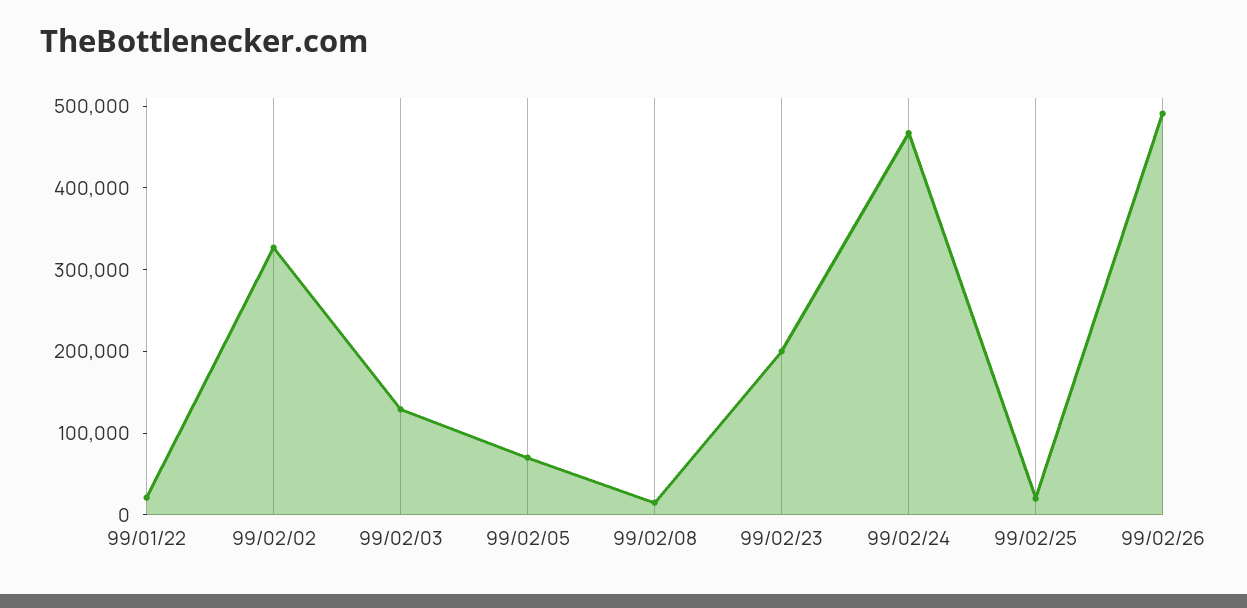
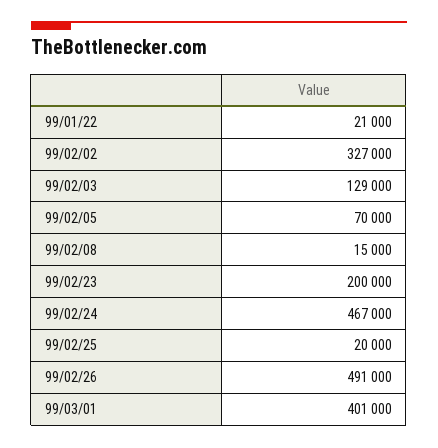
99/03/01: none -> 401000

